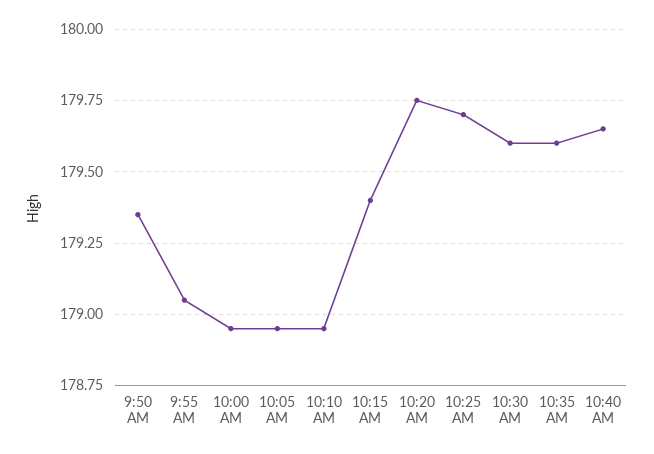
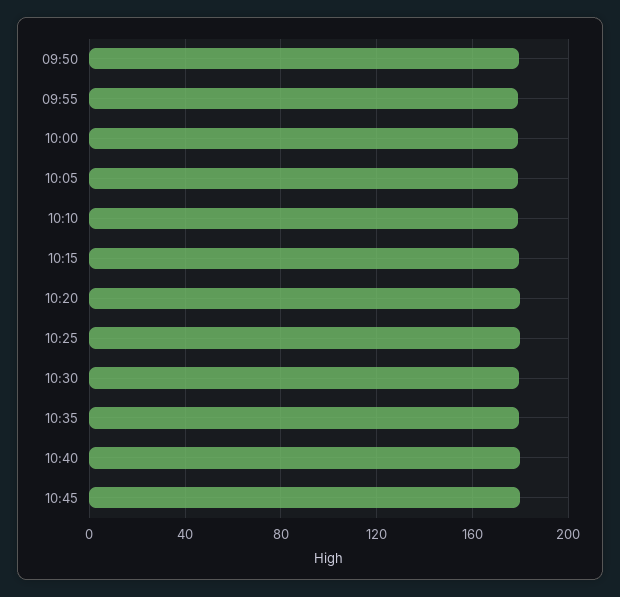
10:45: none -> 180

